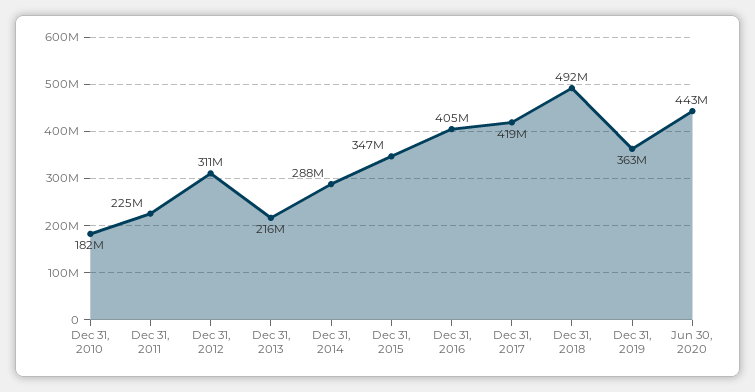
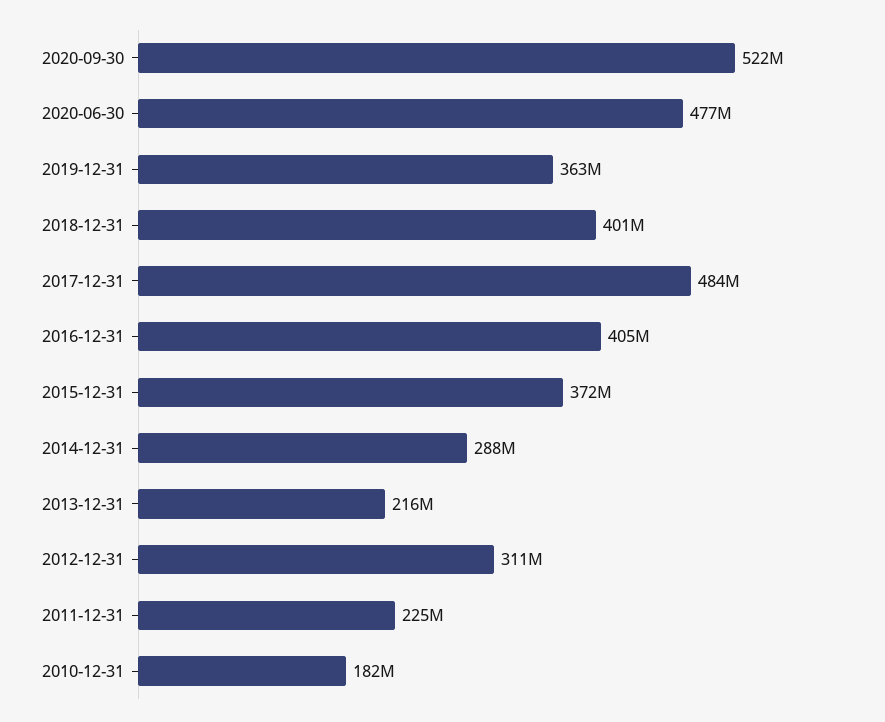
Dec 31, 2015: 347000000 -> 372000000
Dec 31, 2017: 419000000 -> 484000000
Dec 31, 2018: 492000000 -> 401000000
Jun 30, 2020: 443000000 -> 477000000
2020-09-30: none -> 522000000

